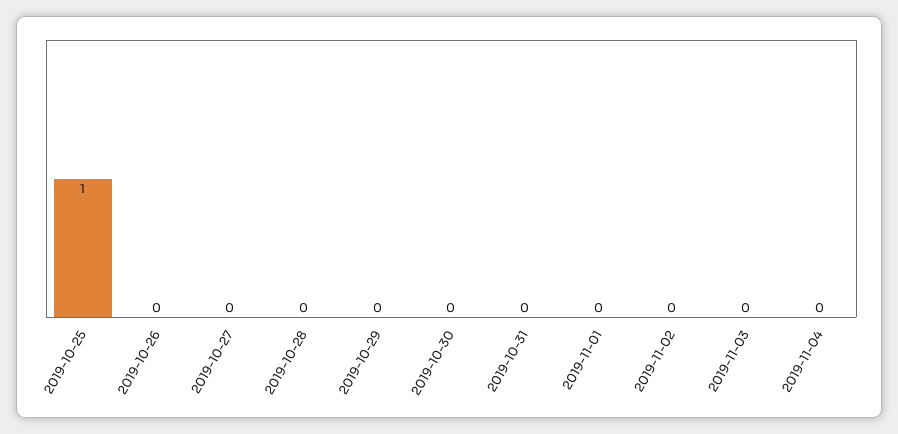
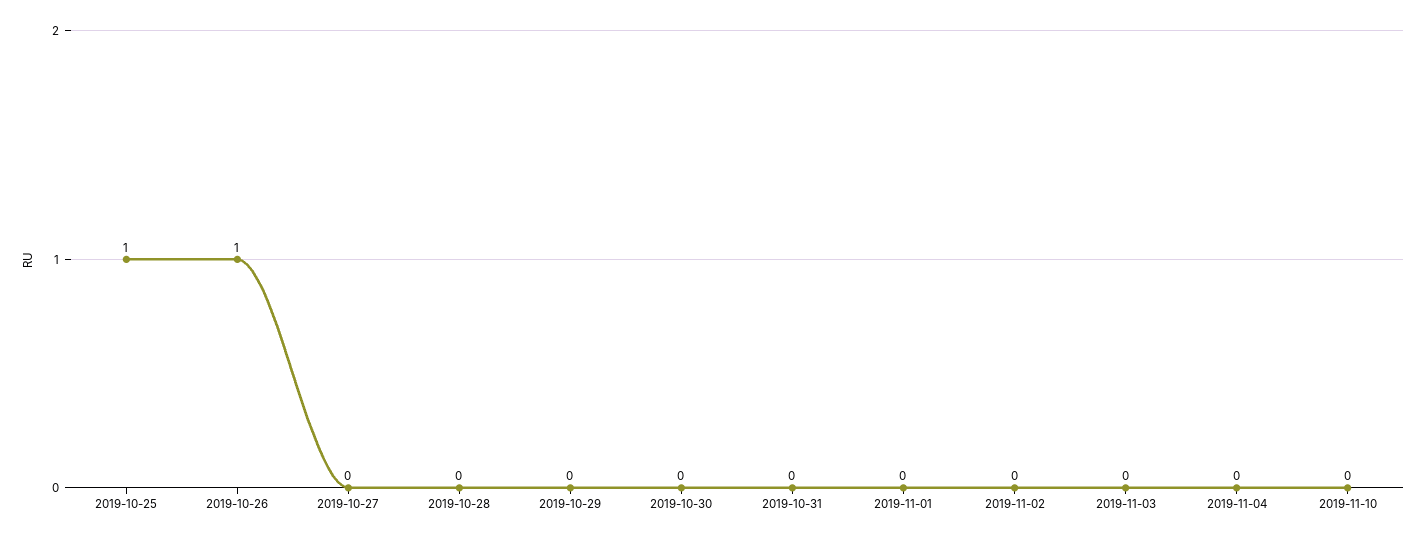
2019-10-26: 0 -> 1
2019-11-10: none -> 0

